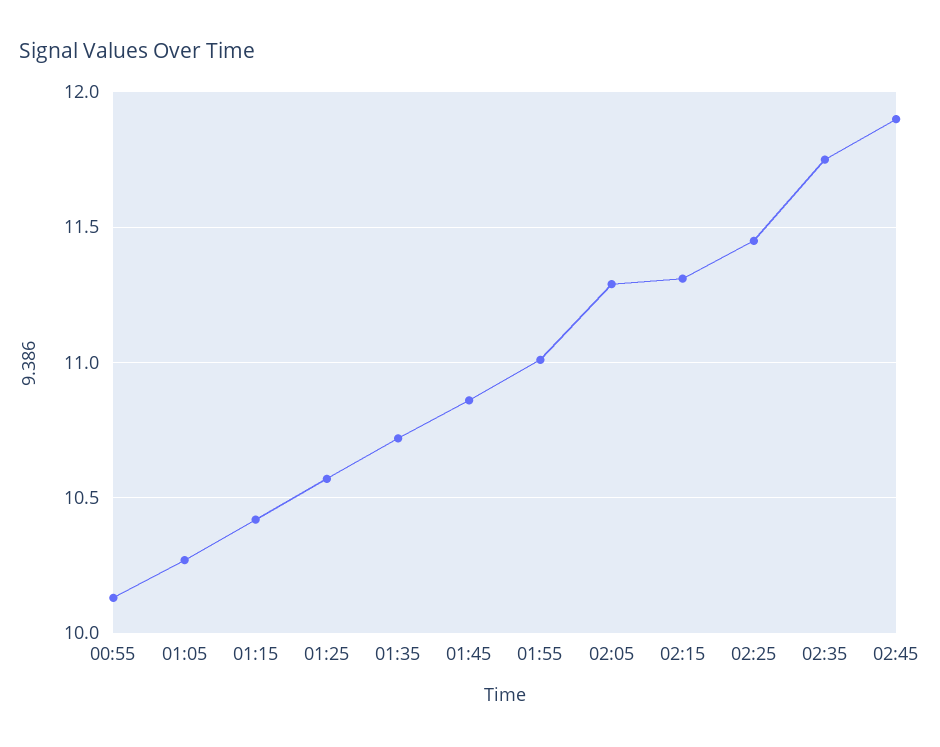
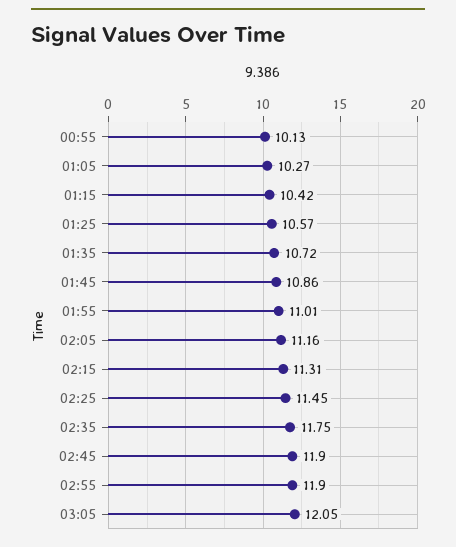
02:05: 11.3 -> 11.16
02:55: none -> 11.9
03:05: none -> 12.05

